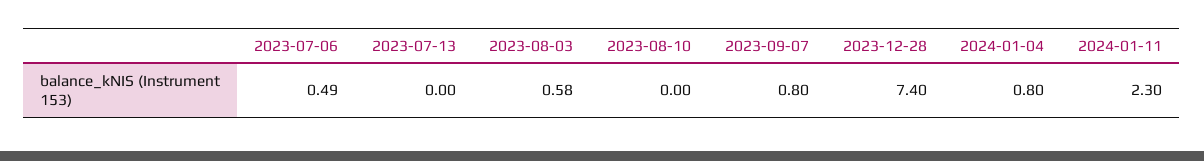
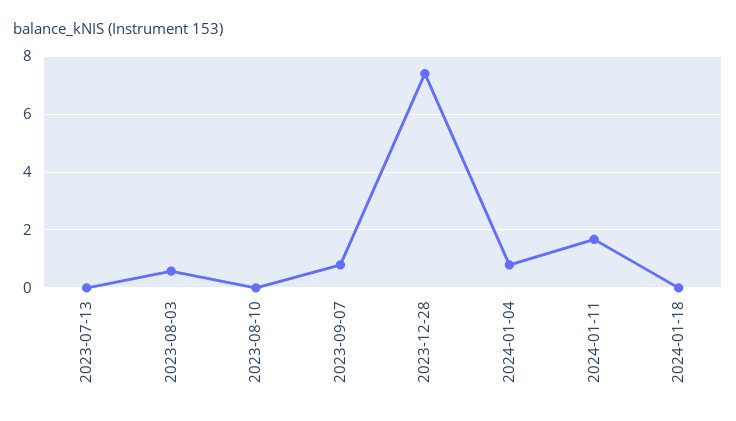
2023-07-06: 0.49 -> none
2024-01-11: 2.3 -> 1.75
2024-01-18: none -> 0

